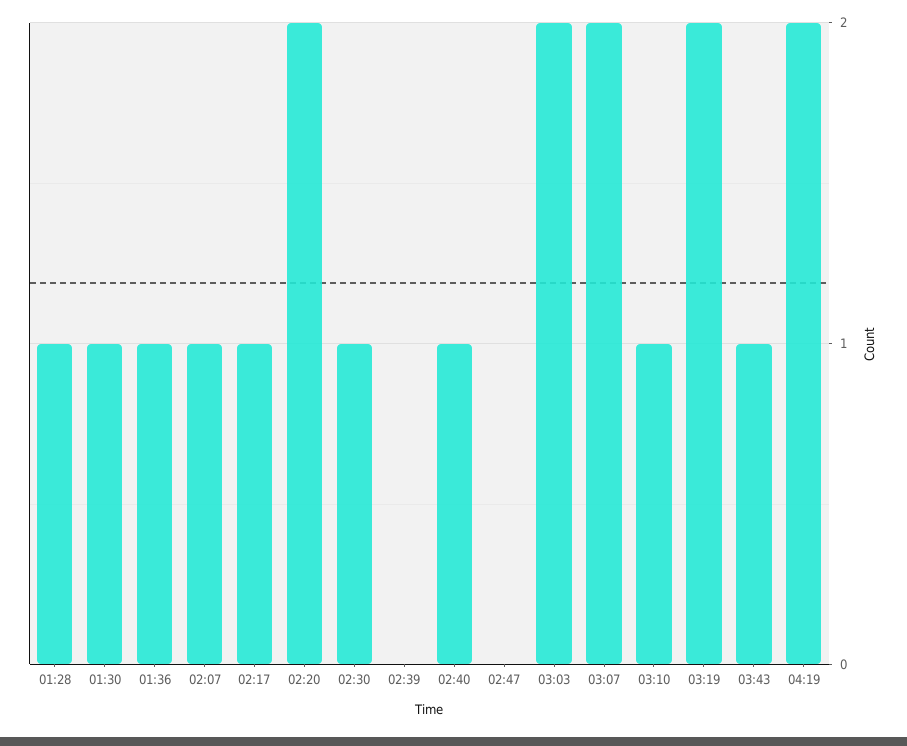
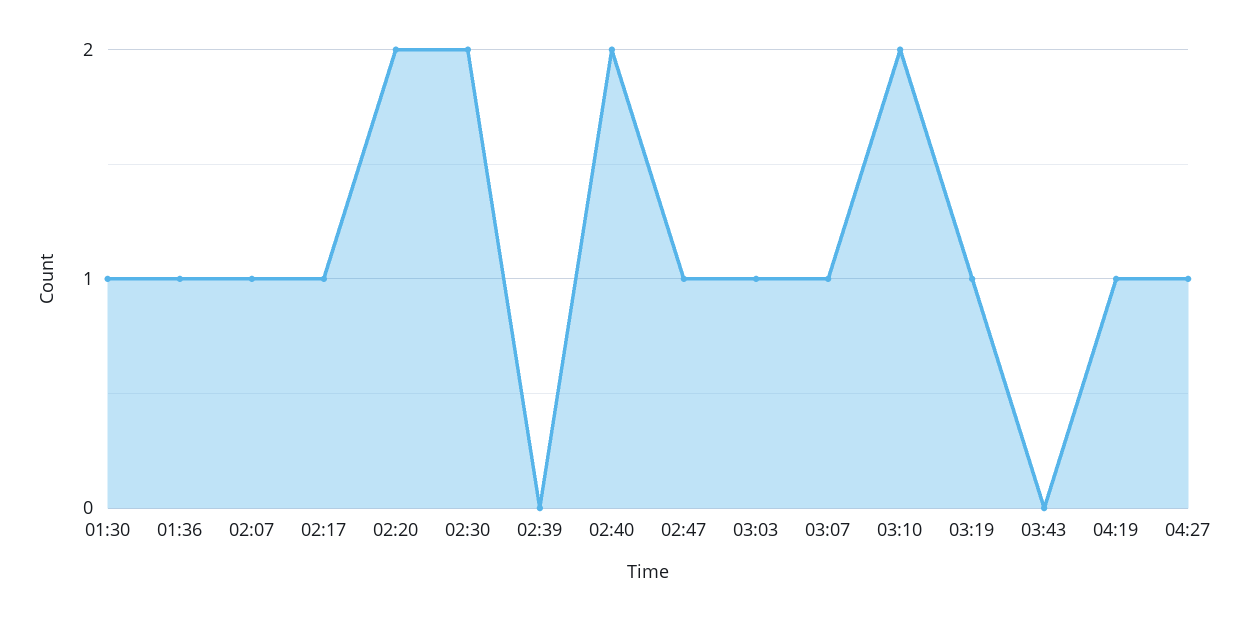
01:28: 1 -> none
02:30: 1 -> 2
02:40: 1 -> 2
02:47: 0 -> 1
03:03: 2 -> 1
03:07: 2 -> 1
03:10: 1 -> 2
03:19: 2 -> 1
03:43: 1 -> 0
04:19: 2 -> 1
04:27: none -> 1

